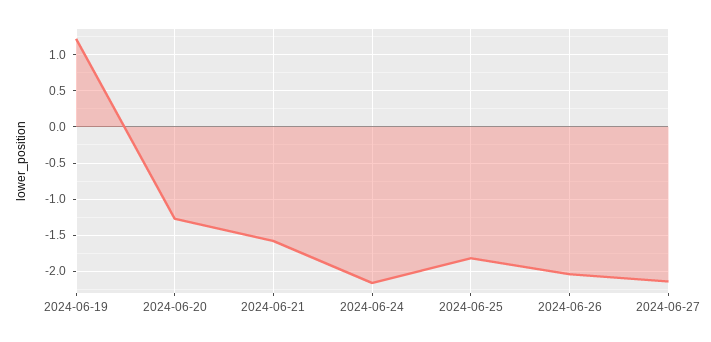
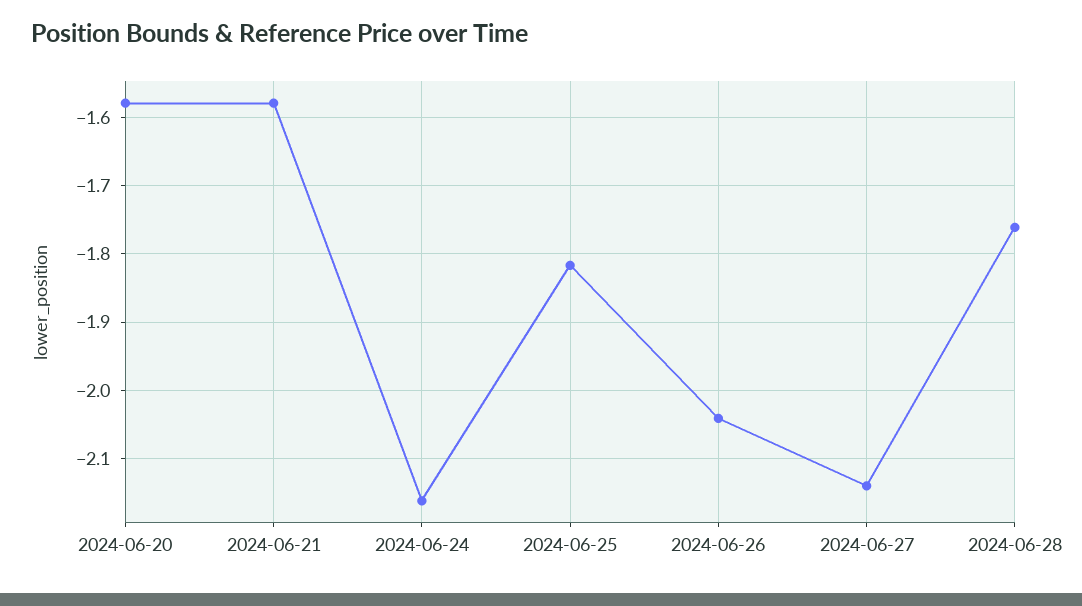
2024-06-19: 1.2 -> none
2024-06-20: -1.3 -> -1.58
2024-06-28: none -> -1.76

